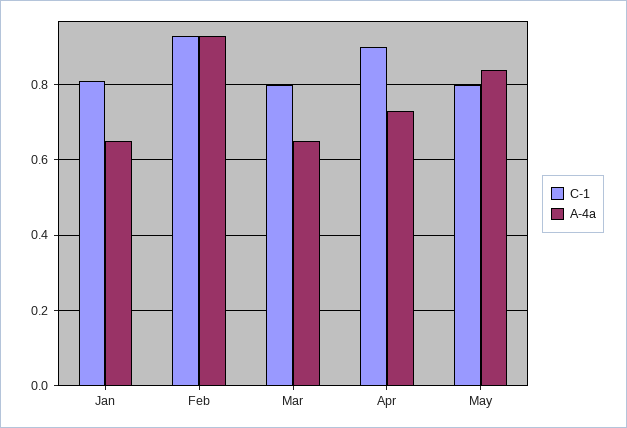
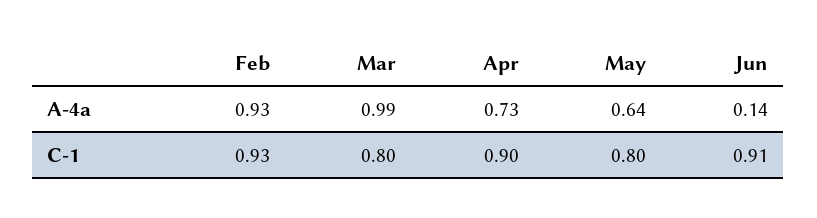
C-1, Jan: 0.8 -> none
A-4a, Jan: 0.65 -> none
A-4a, Mar: 0.65 -> 0.99
A-4a, May: 0.85 -> 0.64
A-4a, Jun: none -> 0.14
C-1, Jun: none -> 0.91

